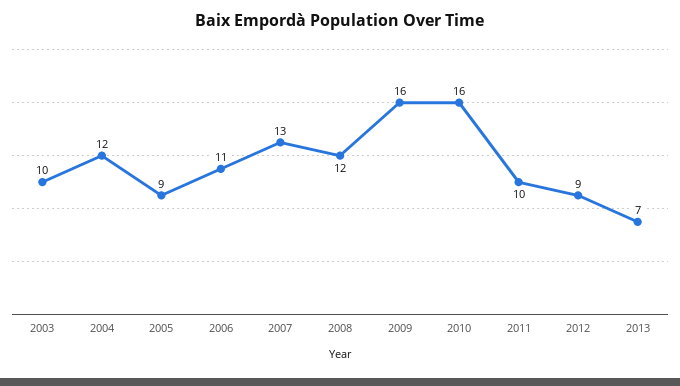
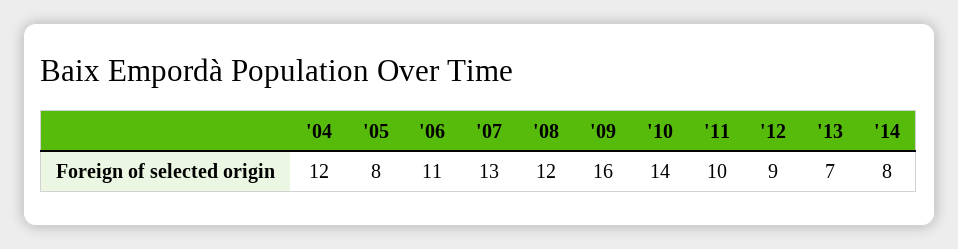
2003: 10 -> none
2005: 9 -> 8
2010: 16 -> 14
'14: none -> 8

